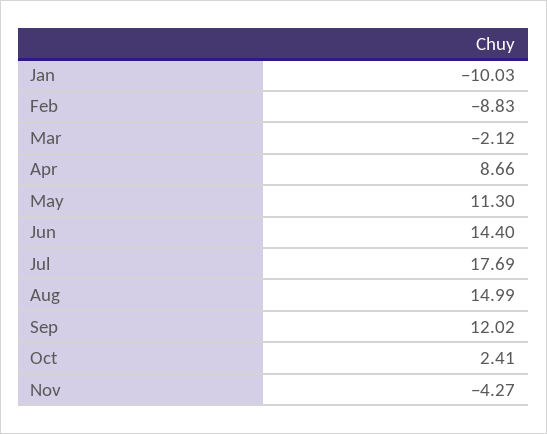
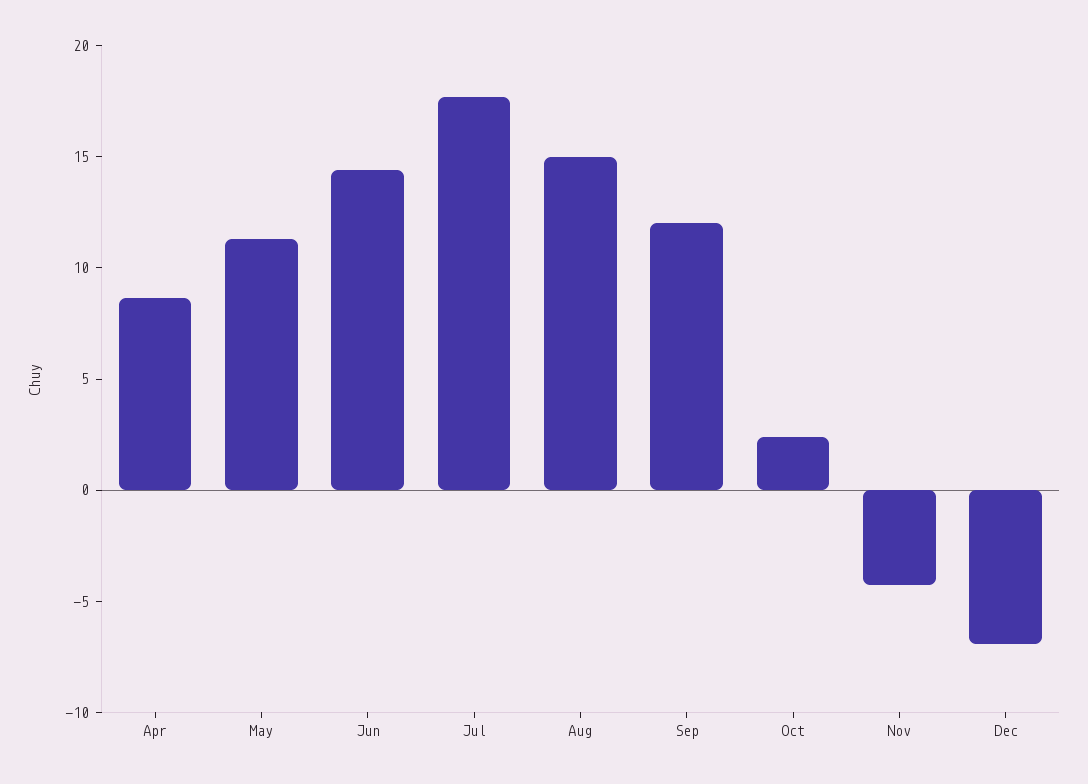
Jan: -10.03 -> none
Feb: -8.83 -> none
Mar: -2.12 -> none
Dec: none -> -7

